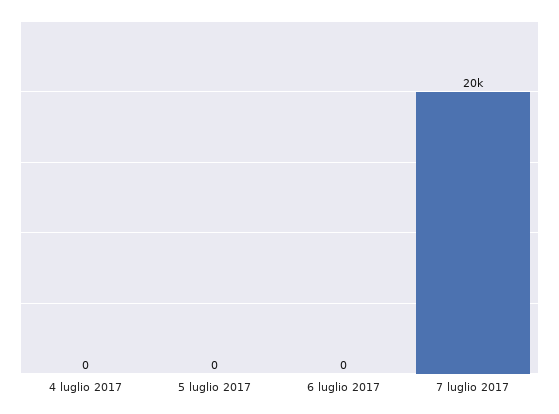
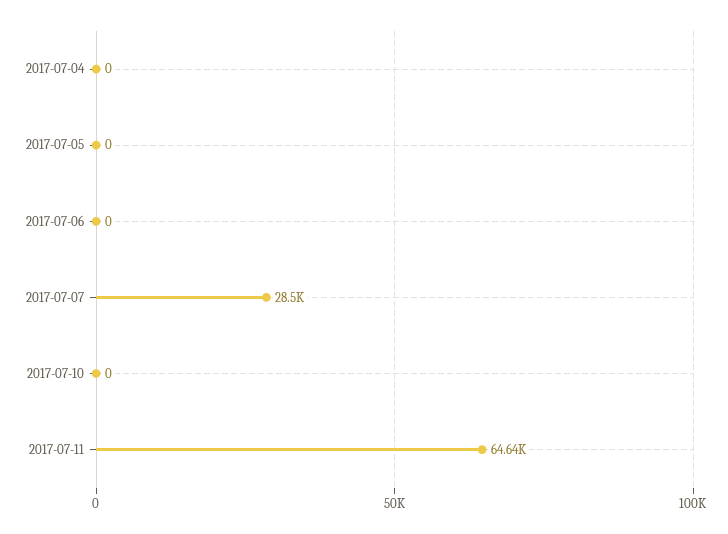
7 luglio 2017: 20000 -> 28500
2017-07-10: none -> 0
2017-07-11: none -> 64640

